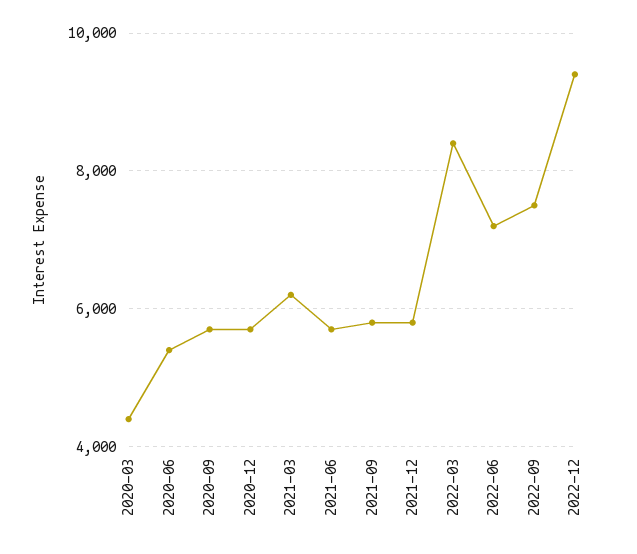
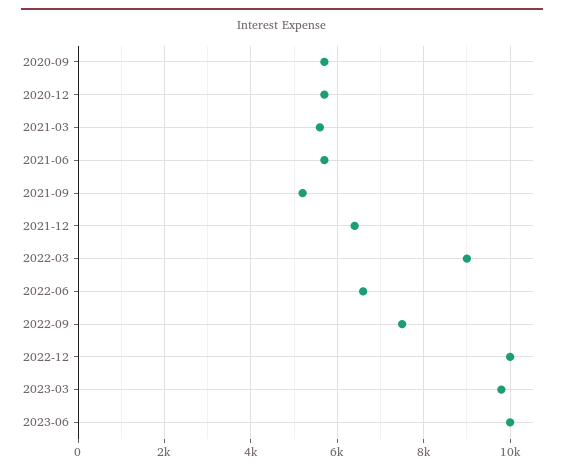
2020-03: 4400 -> none
2020-06: 5400 -> none
2021-03: 6200 -> 5600
2021-09: 5800 -> 5200
2021-12: 5800 -> 6400
2022-03: 8400 -> 9000
2022-06: 7200 -> 6600
2022-12: 9400 -> 10000
2023-03: none -> 9800
2023-06: none -> 10000

